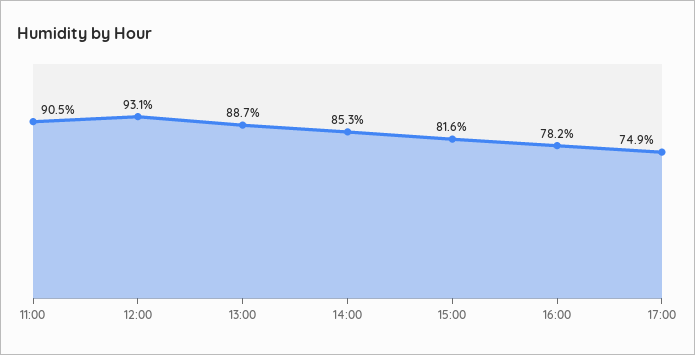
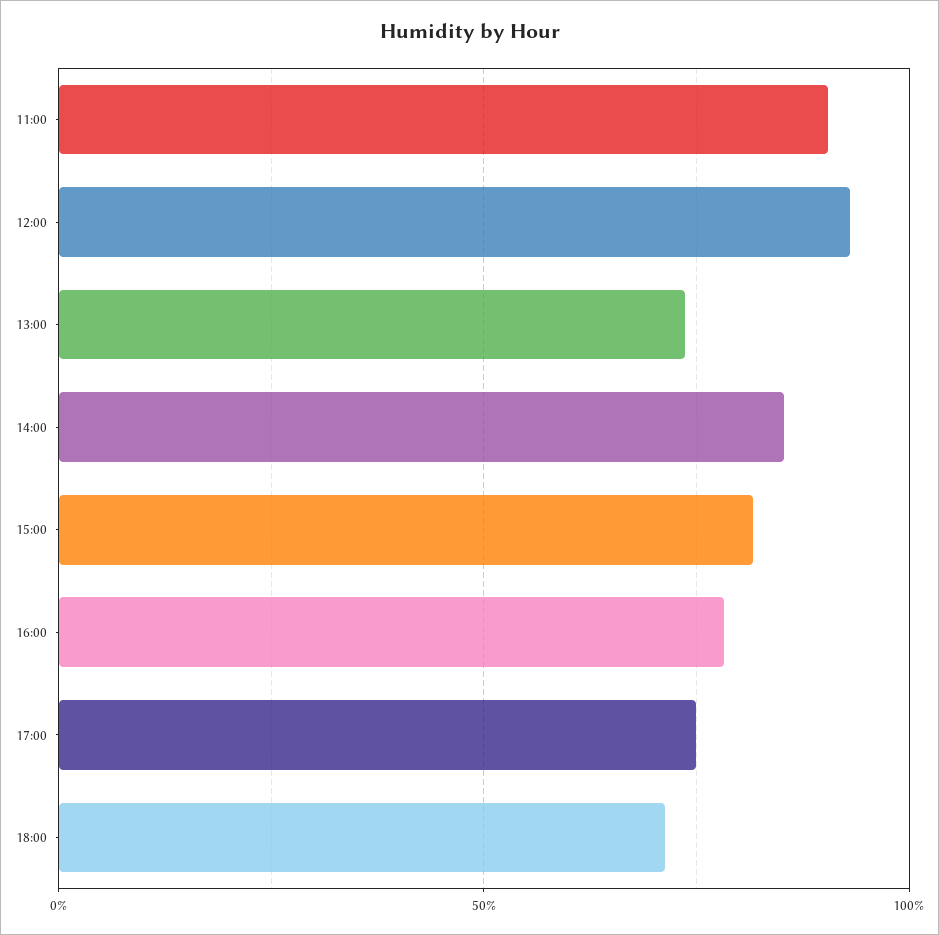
13:00: 88.7 -> 75
18:00: none -> 70

